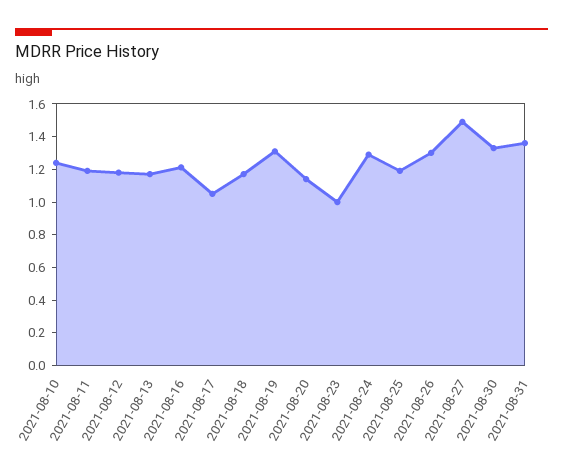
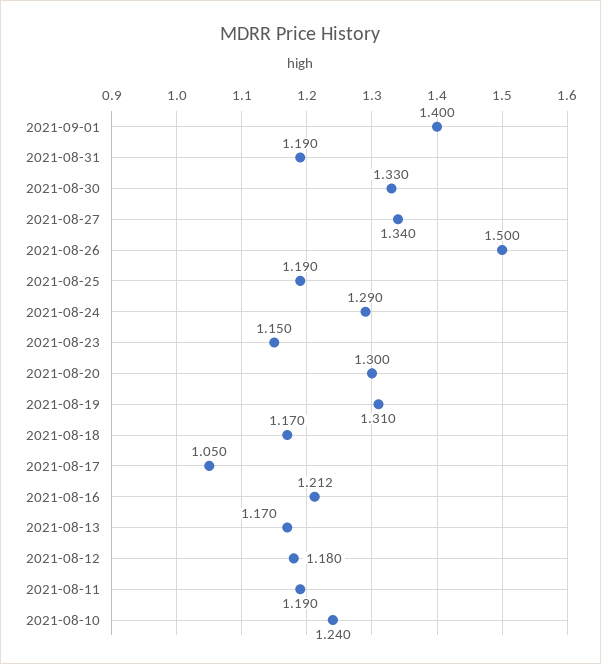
2021-08-20: 1.15 -> 1.3
2021-08-23: 1 -> 1.15
2021-08-26: 1.3 -> 1.5
2021-08-27: 1.5 -> 1.34
2021-08-31: 1.35 -> 1.19
2021-09-01: none -> 1.4

